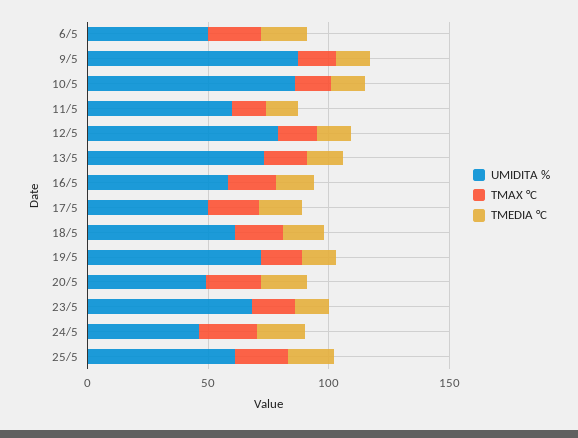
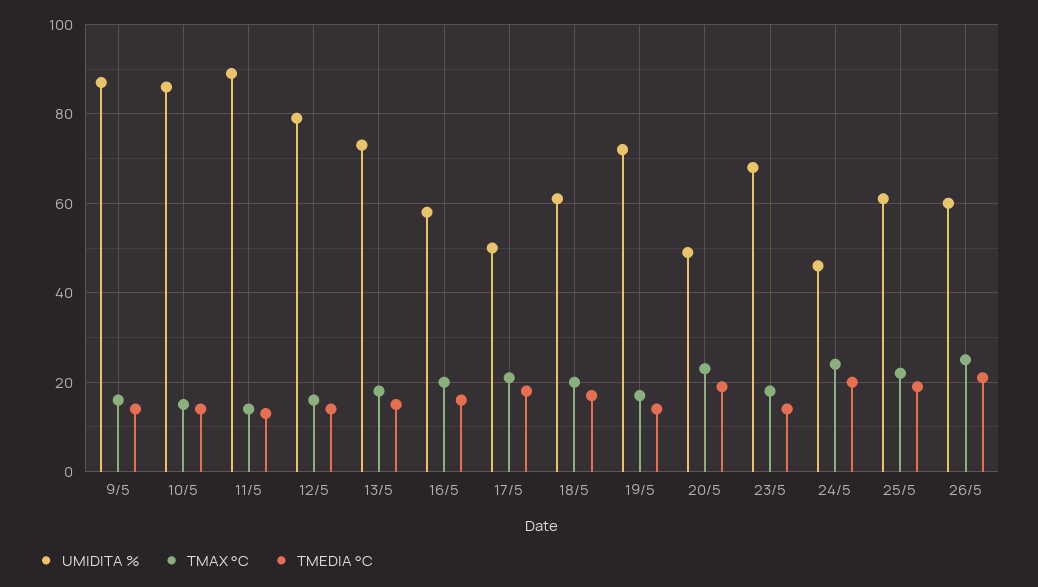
UMIDITA %, 6/5: 50 -> none
TMAX °C, 6/5: 20 -> none
TMEDIA °C, 6/5: 20 -> none
UMIDITA %, 11/5: 60 -> 90
UMIDITA %, 26/5: none -> 60
TMAX °C, 26/5: none -> 25
TMEDIA °C, 26/5: none -> 20

